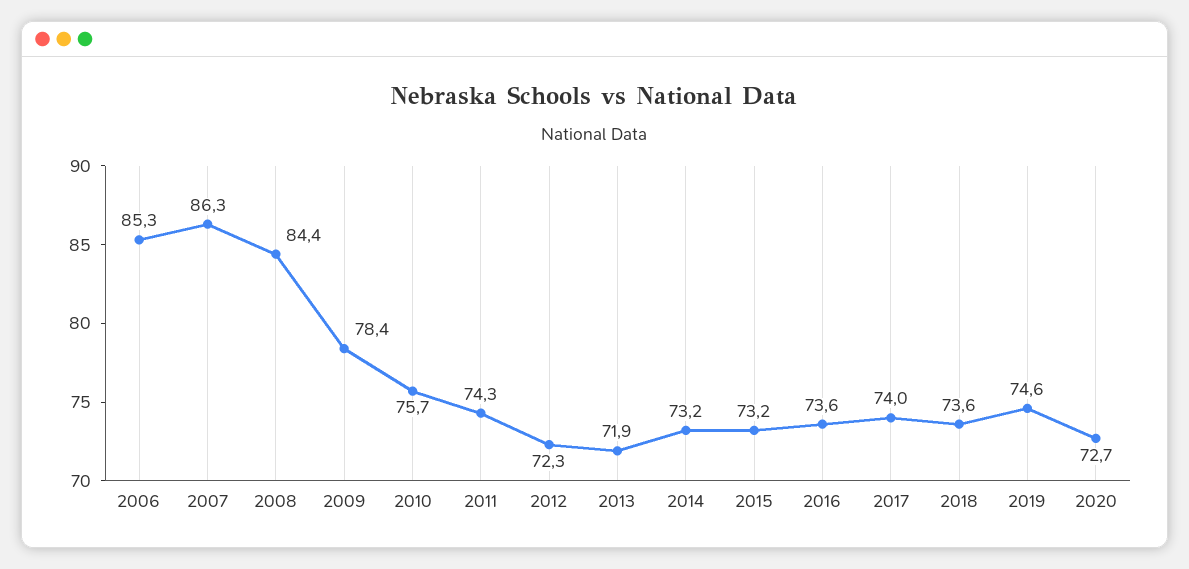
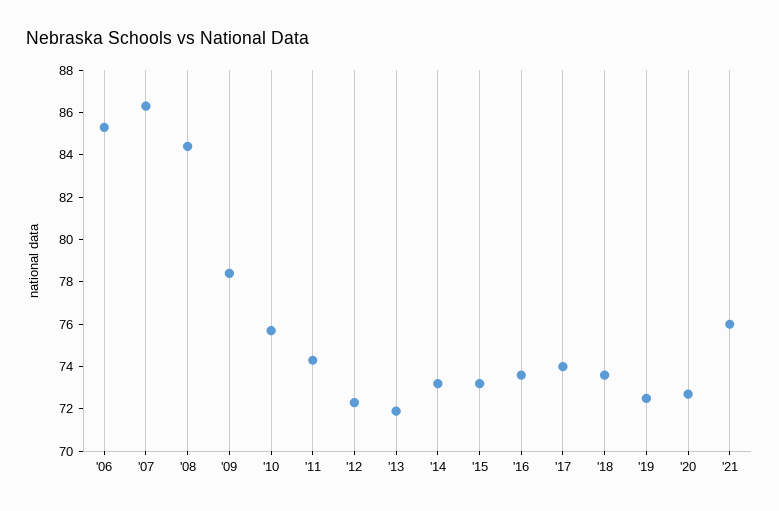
2019: 74.6 -> 72.5
'21: none -> 76

